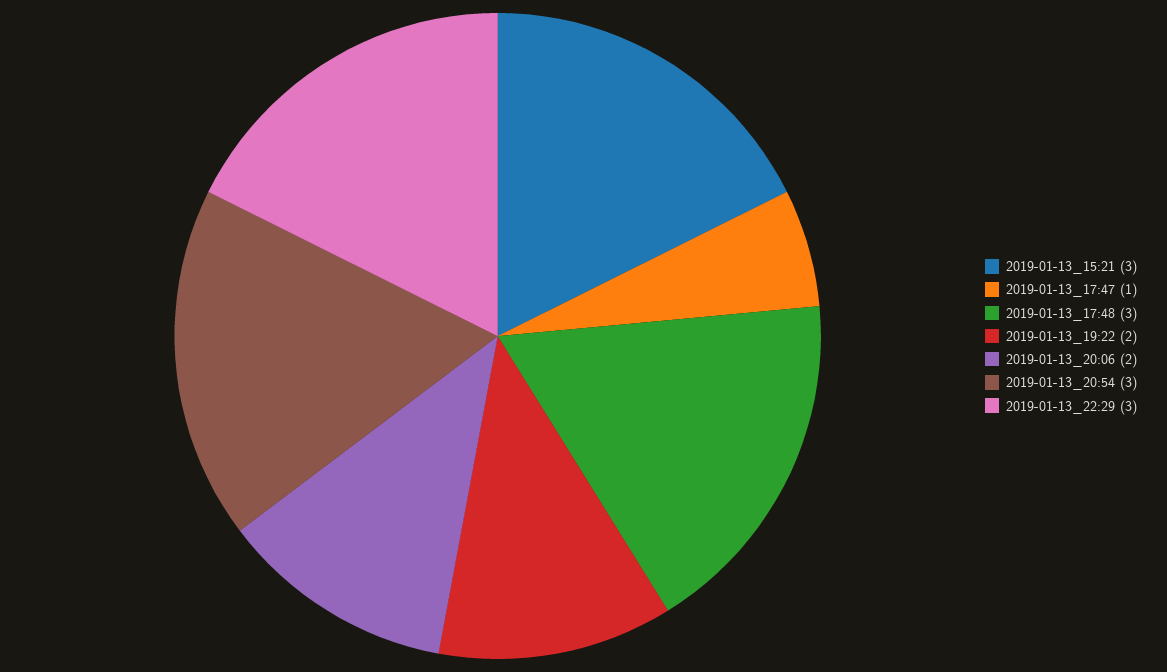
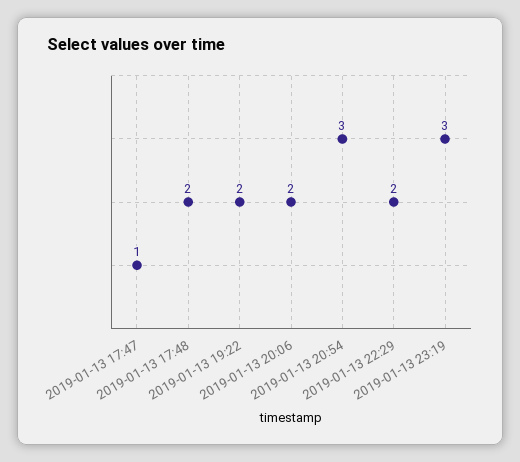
2019-01-13_15:21: 3 -> none
2019-01-13_17:48: 3 -> 2
2019-01-13_22:29: 3 -> 2
2019-01-13 23:19: none -> 3

